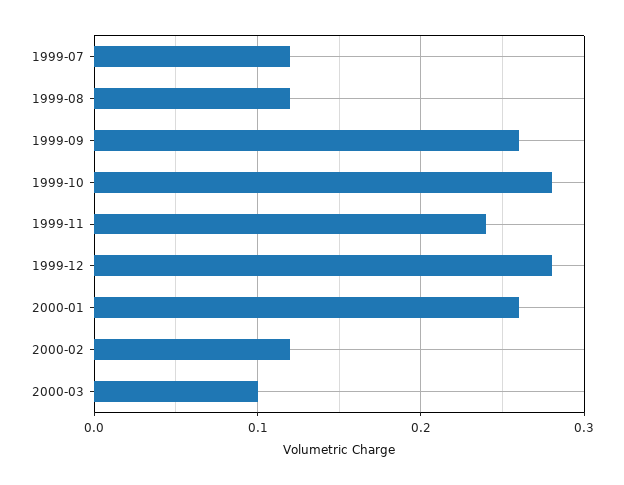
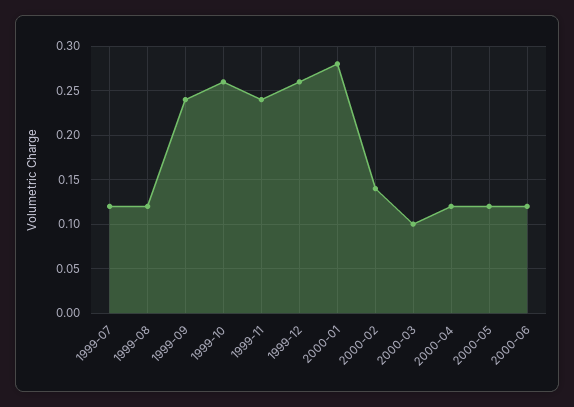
1999-09: 0.26 -> 0.24
1999-10: 0.28 -> 0.26
1999-12: 0.28 -> 0.26
2000-01: 0.26 -> 0.28
2000-02: 0.12 -> 0.14
2000-04: none -> 0.12
2000-05: none -> 0.12
2000-06: none -> 0.12

